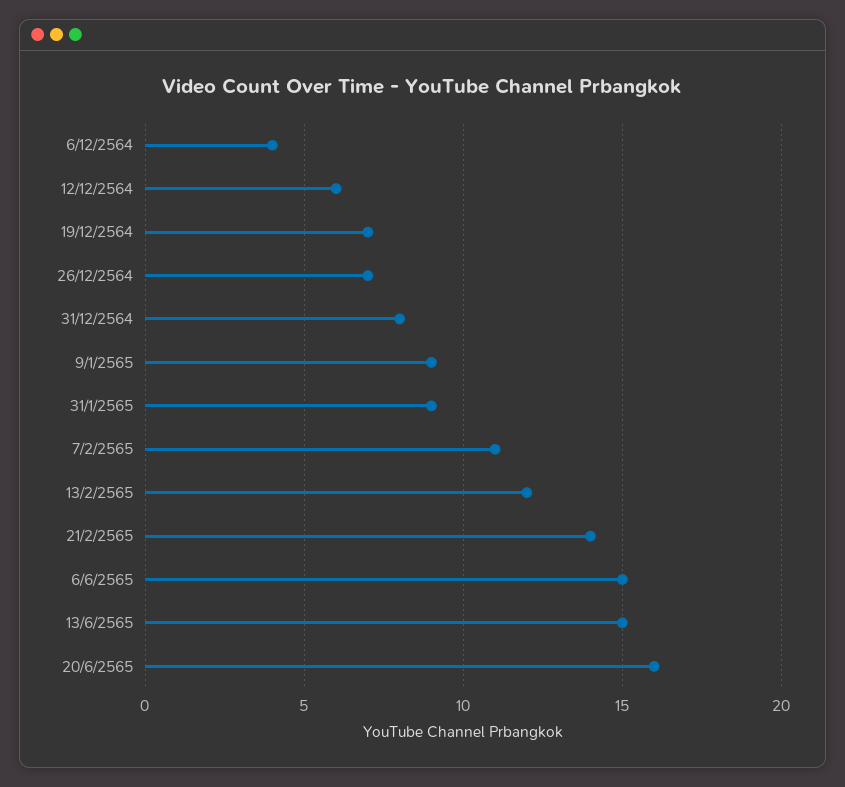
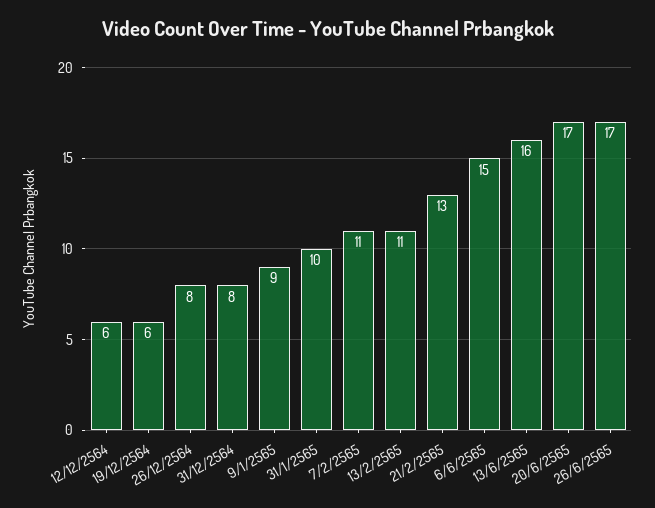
6/12/2564: 4 -> none
19/12/2564: 7 -> 6
26/12/2564: 7 -> 8
31/1/2565: 9 -> 10
13/2/2565: 12 -> 11
21/2/2565: 14 -> 13
13/6/2565: 15 -> 16
20/6/2565: 16 -> 17
26/6/2565: none -> 17

